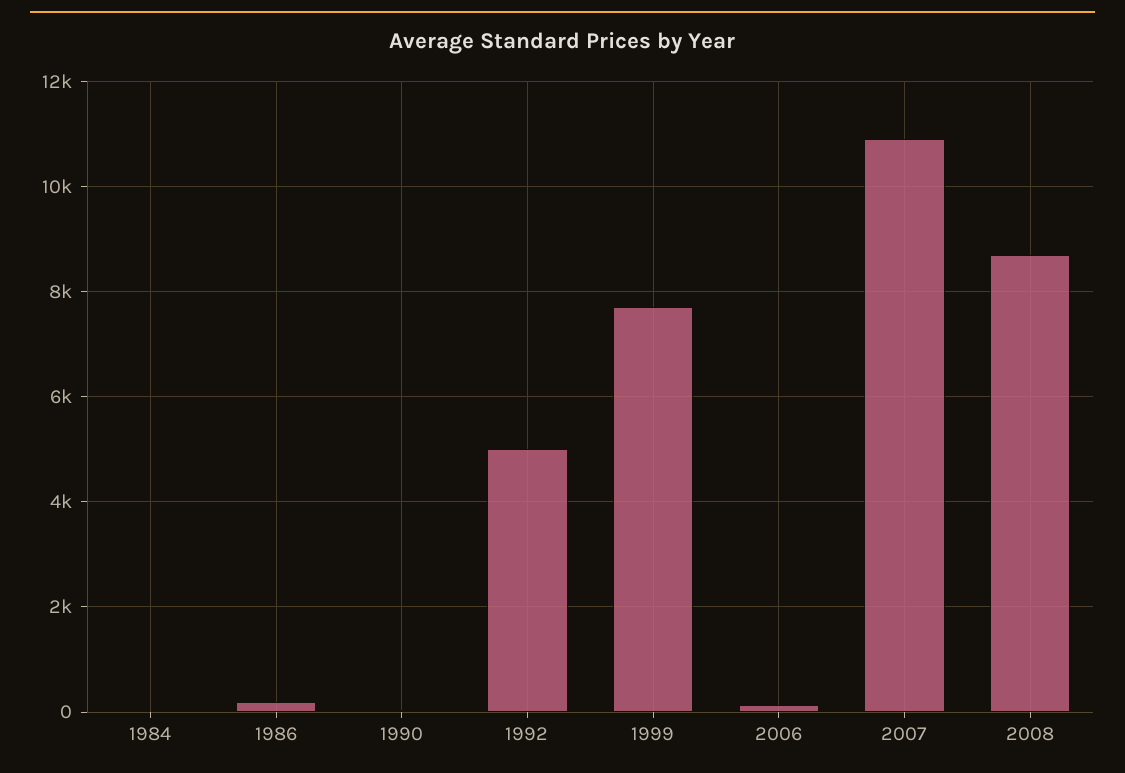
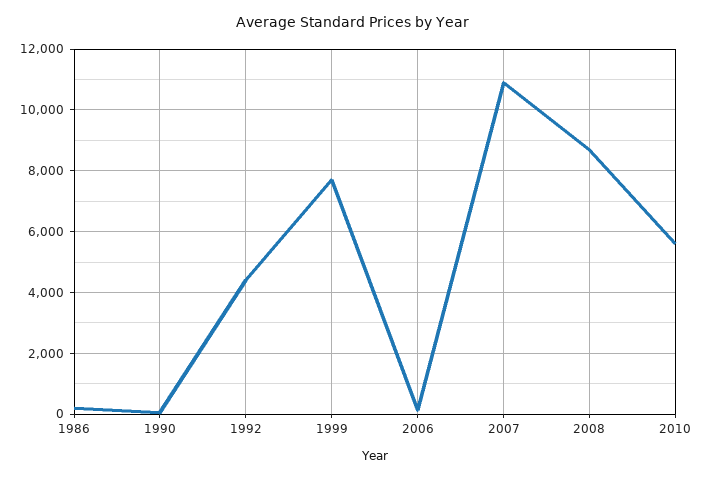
1984: 0 -> none
1992: 5000 -> 4400
2010: none -> 5600

